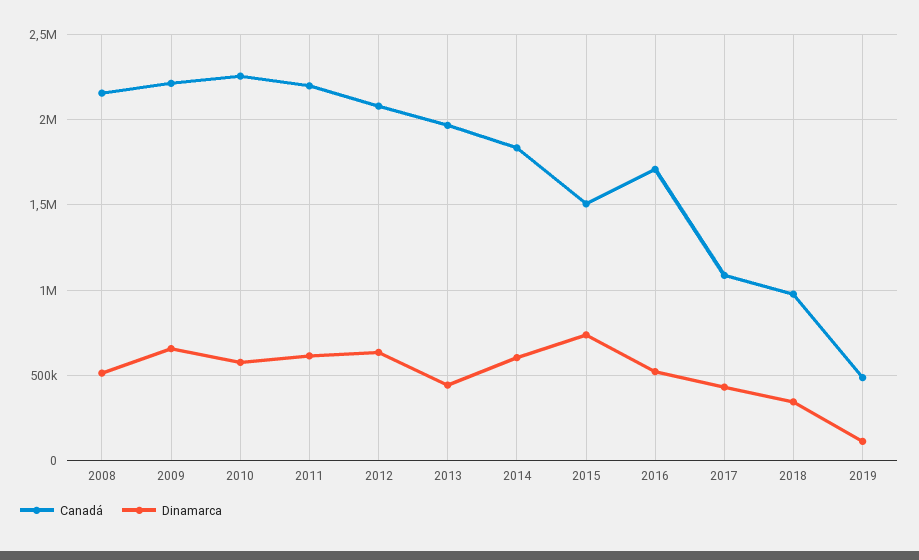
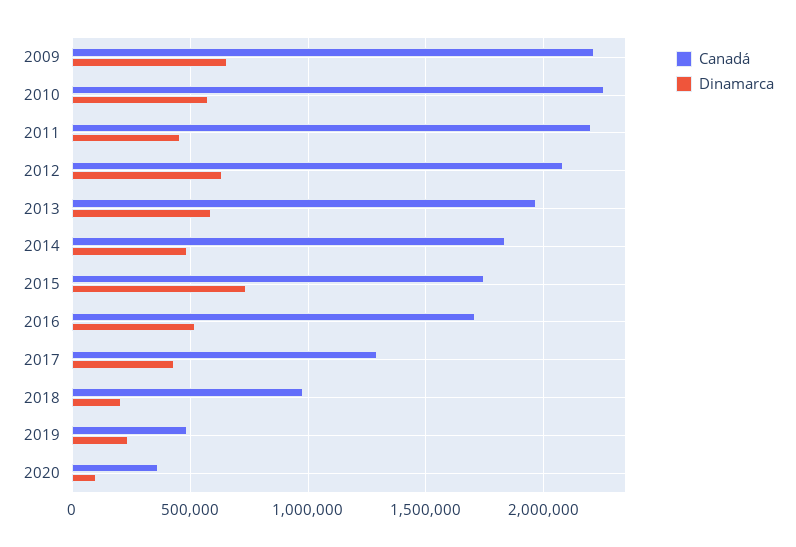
Canadá, 2008: 2150000 -> none
Dinamarca, 2008: 500000 -> none
Dinamarca, 2011: 600000 -> 450000
Dinamarca, 2013: 450000 -> 600000
Dinamarca, 2014: 600000 -> 500000
Canadá, 2015: 1500000 -> 1750000
Canadá, 2017: 1100000 -> 1300000
Dinamarca, 2018: 350000 -> 200000
Dinamarca, 2019: 100000 -> 250000
Canadá, 2020: none -> 350000
Dinamarca, 2020: none -> 100000

